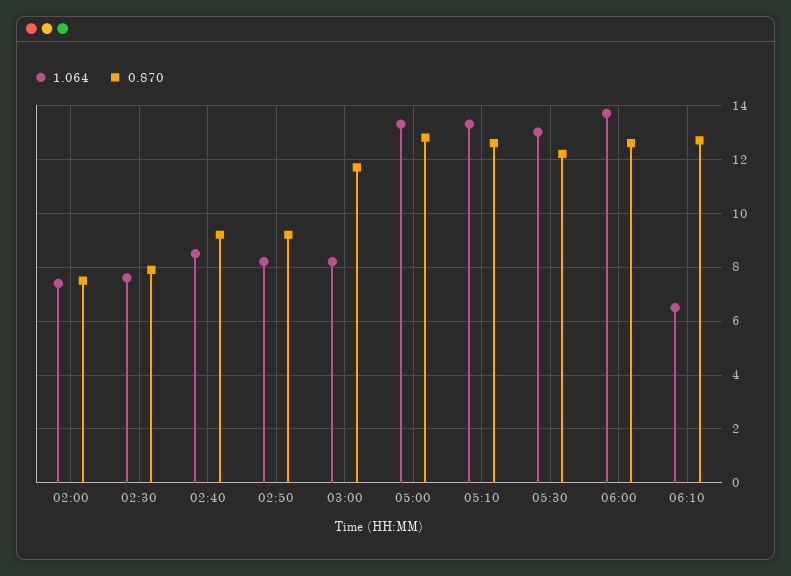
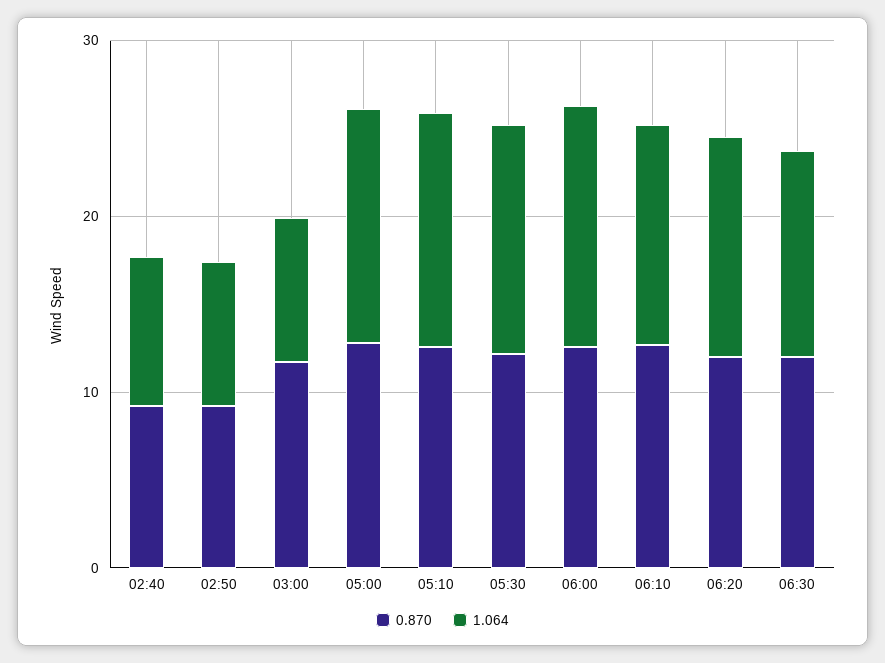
1.064, 02:00: 7.5 -> none
0.870, 02:00: 7.5 -> none
1.064, 02:30: 7.5 -> none
0.870, 02:30: 8 -> none
1.064, 06:10: 6.5 -> 12
0.870, 06:20: none -> 12
1.064, 06:20: none -> 12
0.870, 06:30: none -> 12
1.064, 06:30: none -> 12

